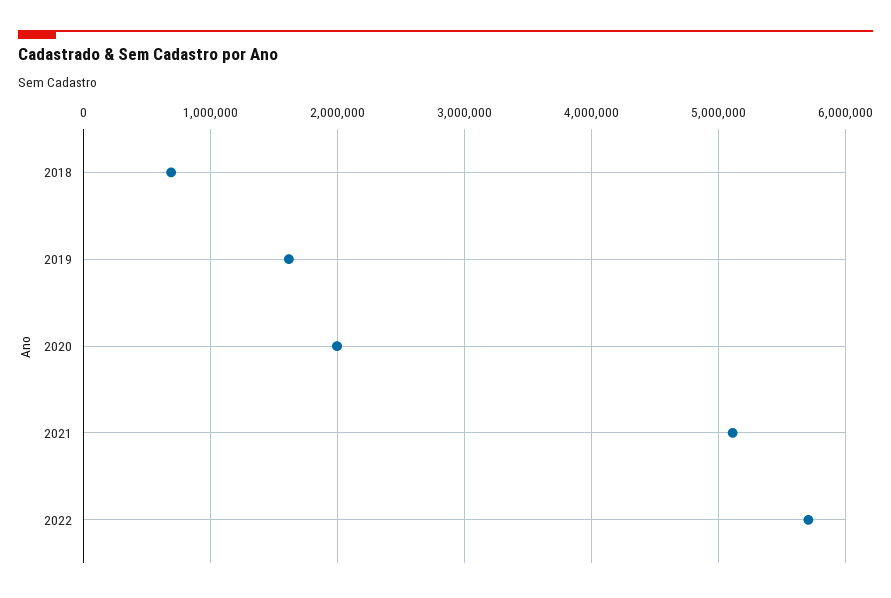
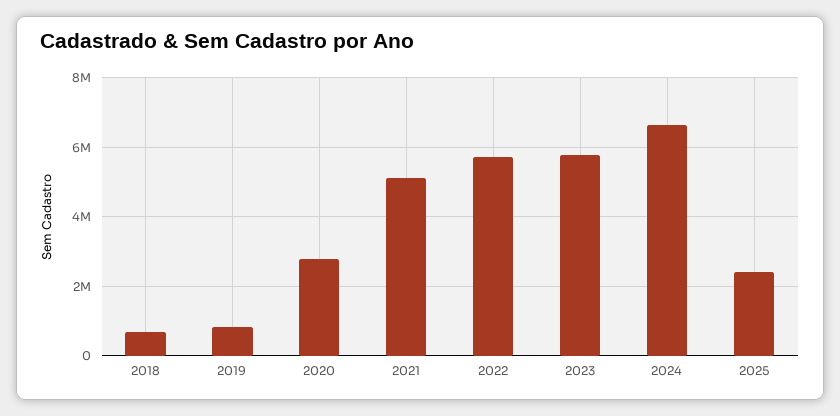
2019: 1600000 -> 800000
2020: 2000000 -> 2800000
2023: none -> 5800000
2024: none -> 6600000
2025: none -> 2400000

